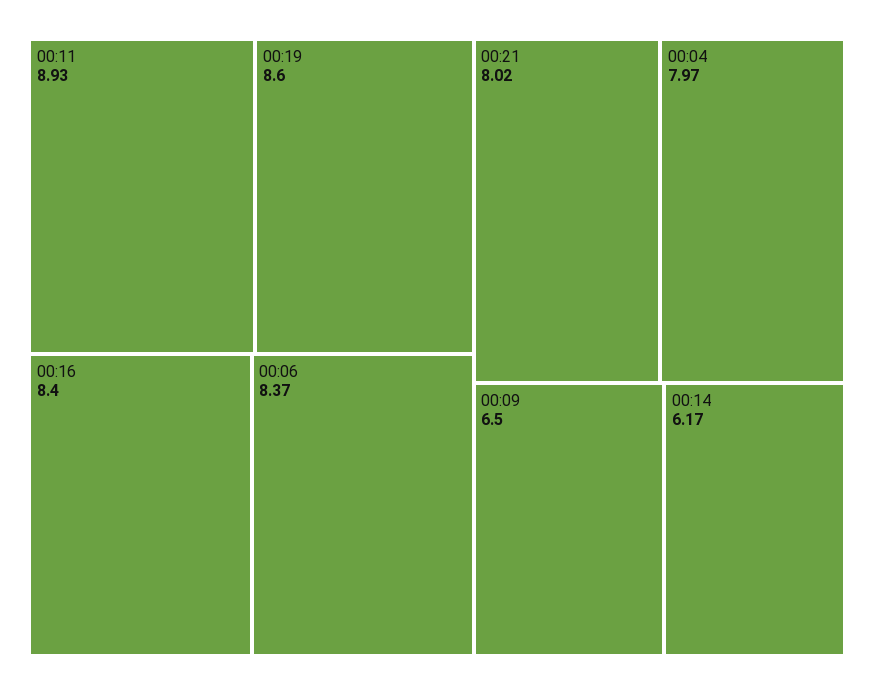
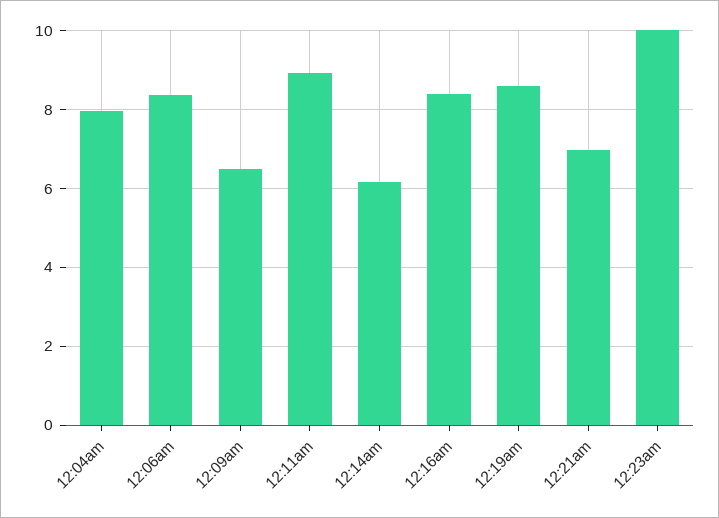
00:21: 8.02 -> 7
12:23am: none -> 10

